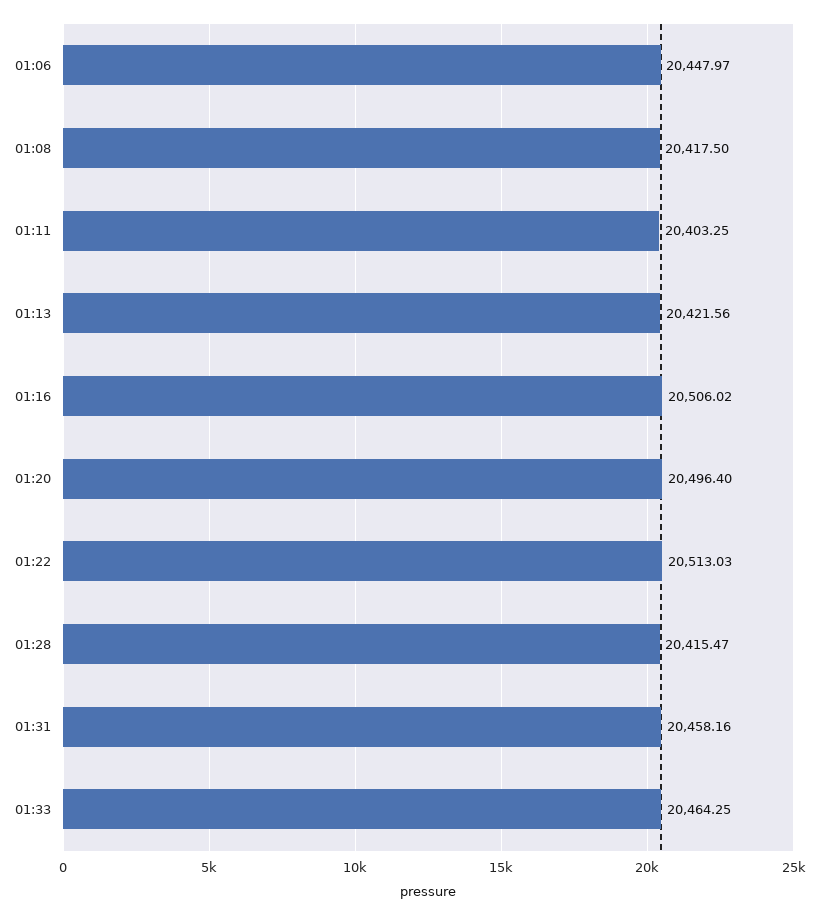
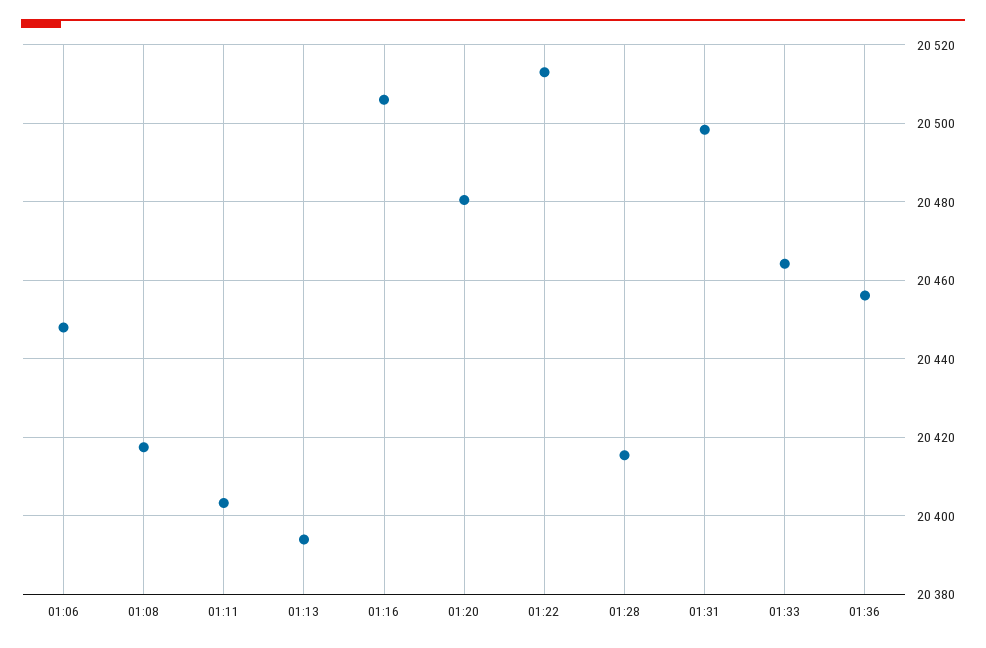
01:13: 20421.56 -> 20394
01:20: 20496.4 -> 20480
01:31: 20458.16 -> 20498
01:36: none -> 20456

